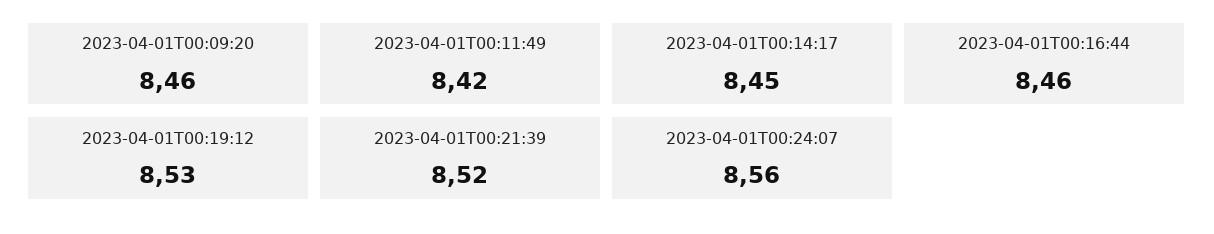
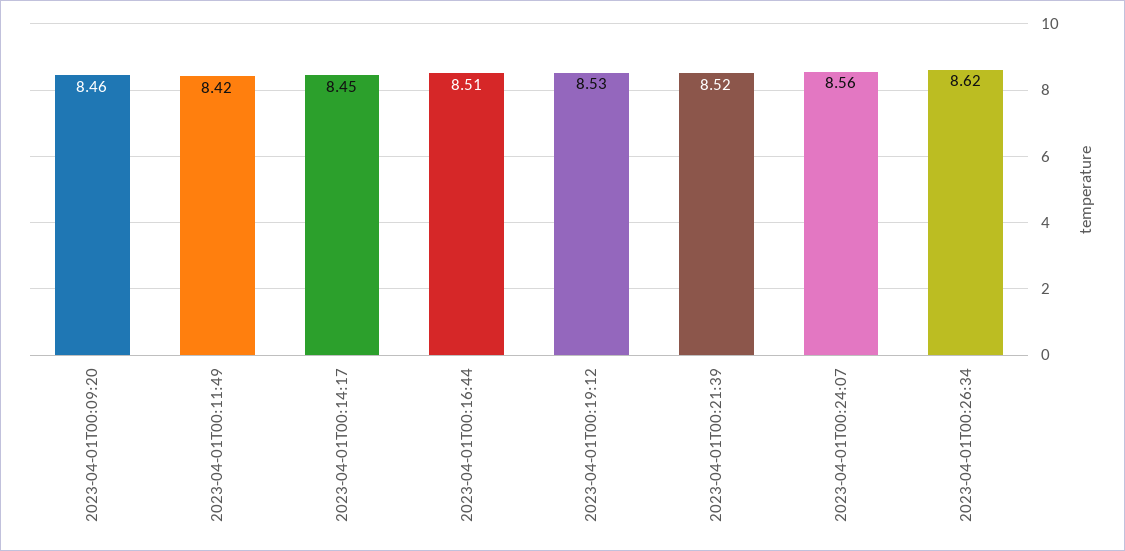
2023-04-01T00:16:44: 8.46 -> 8.51
2023-04-01T00:26:34: none -> 8.62

